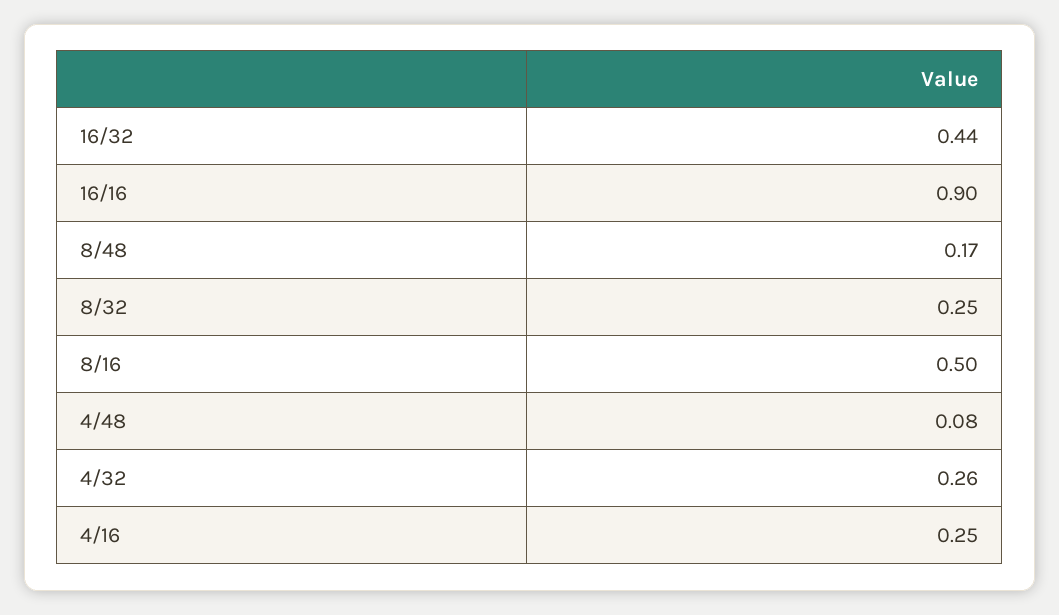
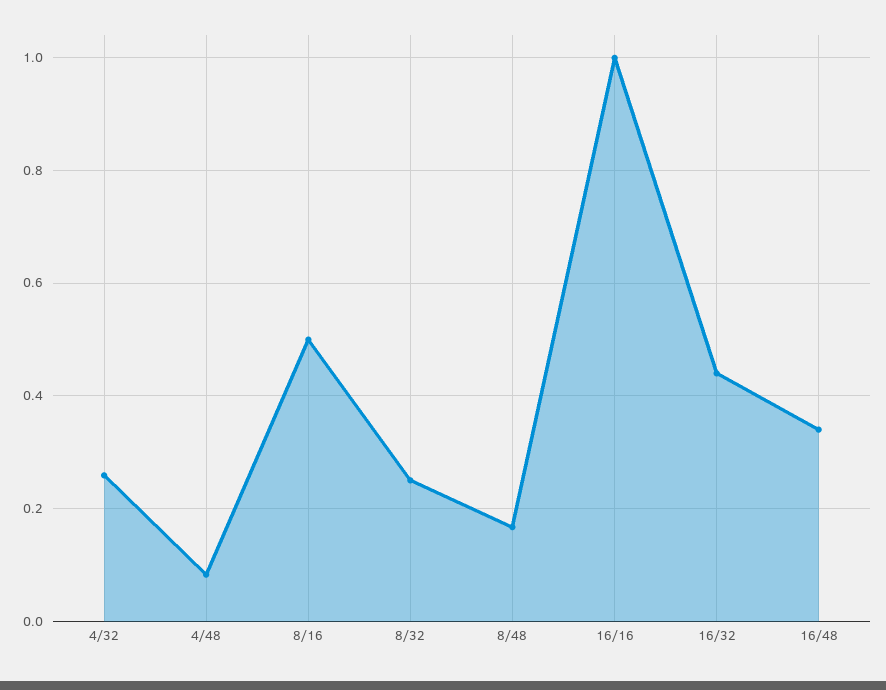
16/16: 0.9 -> 1
4/16: 0.25 -> none
16/48: none -> 0.34

